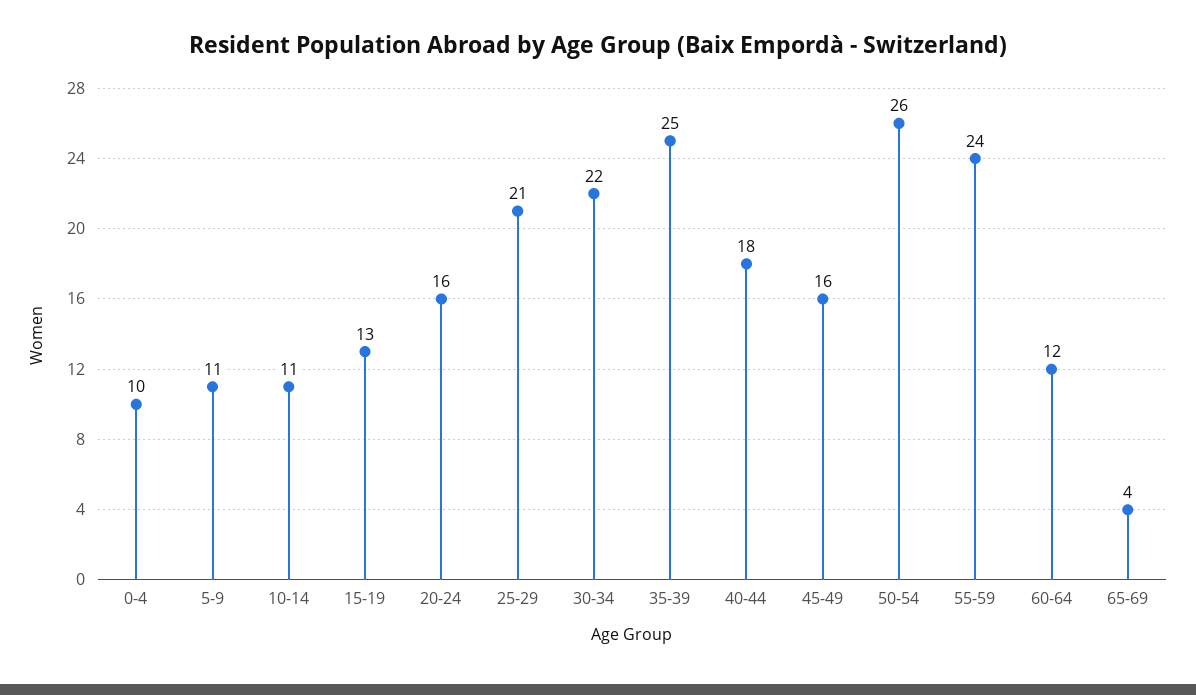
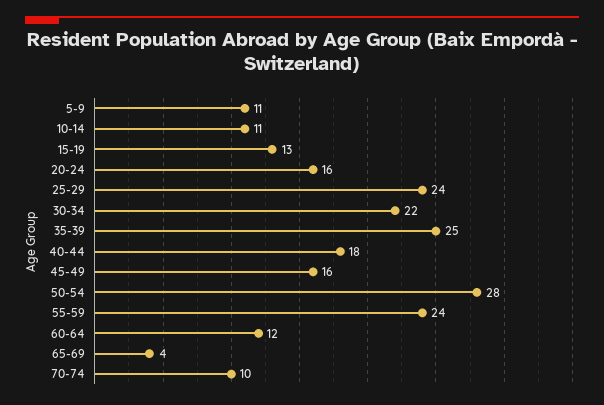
0-4: 10 -> none
25-29: 21 -> 24
50-54: 26 -> 28
70-74: none -> 10

